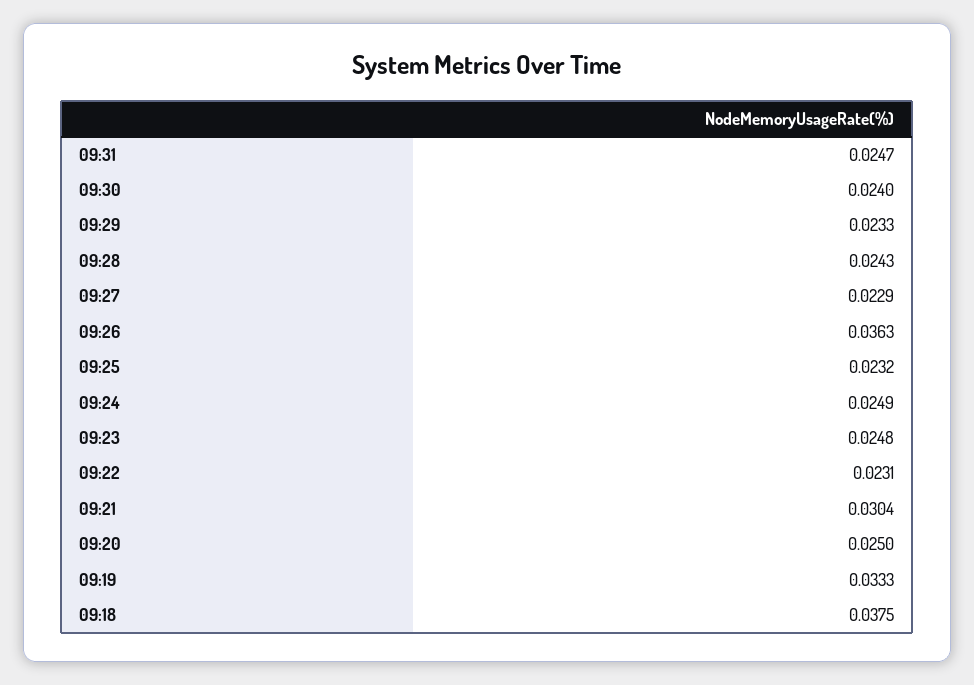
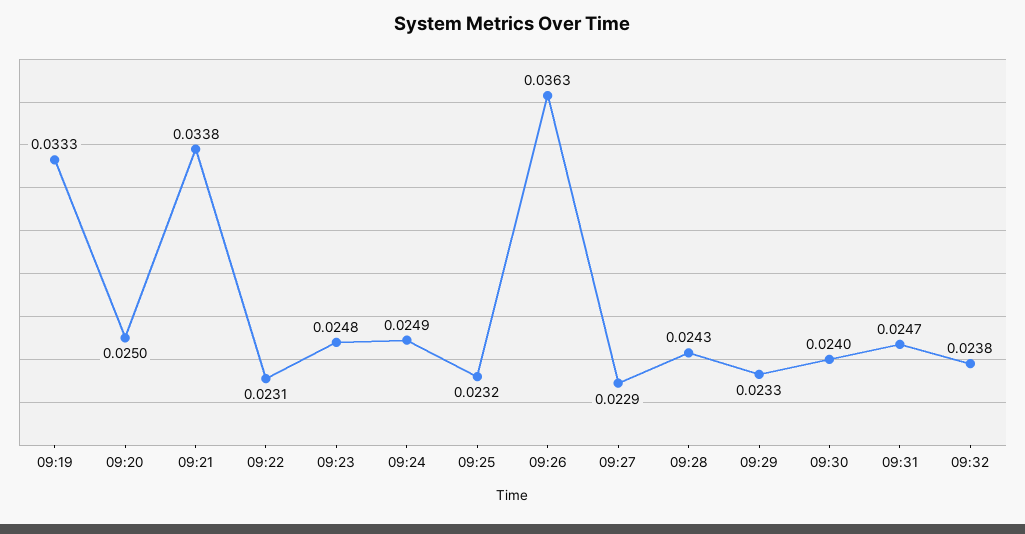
09:21: 0.0304 -> 0.0338
09:18: 0.0375 -> none
09:32: none -> 0.0238

